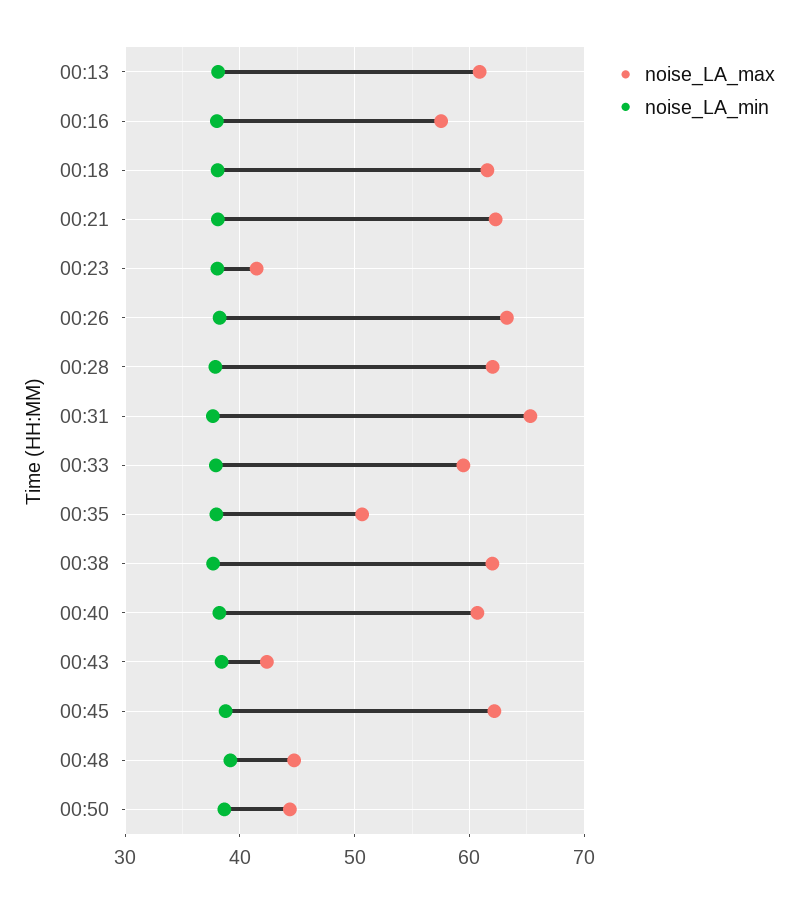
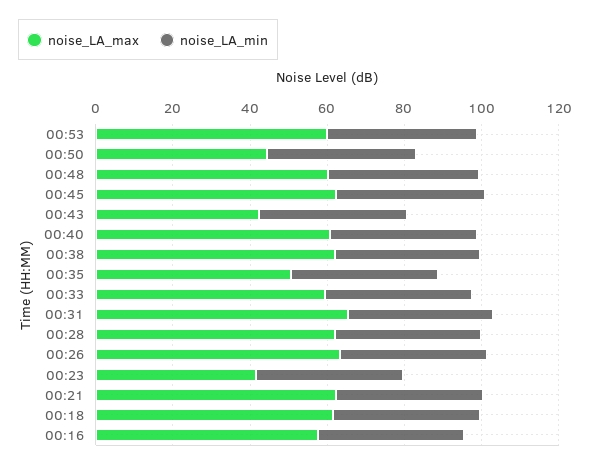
noise_LA_max, 00:13: 61 -> none
noise_LA_min, 00:13: 38 -> none
noise_LA_max, 00:48: 45 -> 60
noise_LA_max, 00:53: none -> 60
noise_LA_min, 00:53: none -> 40

